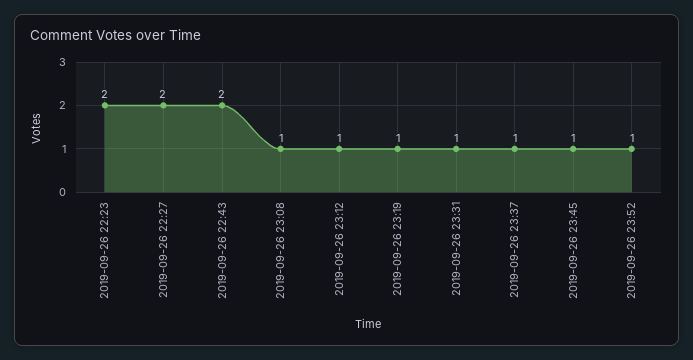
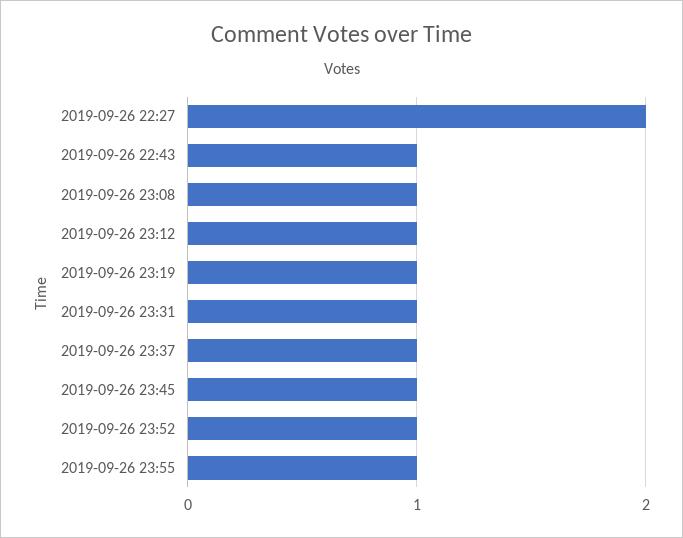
2019-09-26 22:23: 2 -> none
2019-09-26 22:43: 2 -> 1
2019-09-26 23:55: none -> 1

